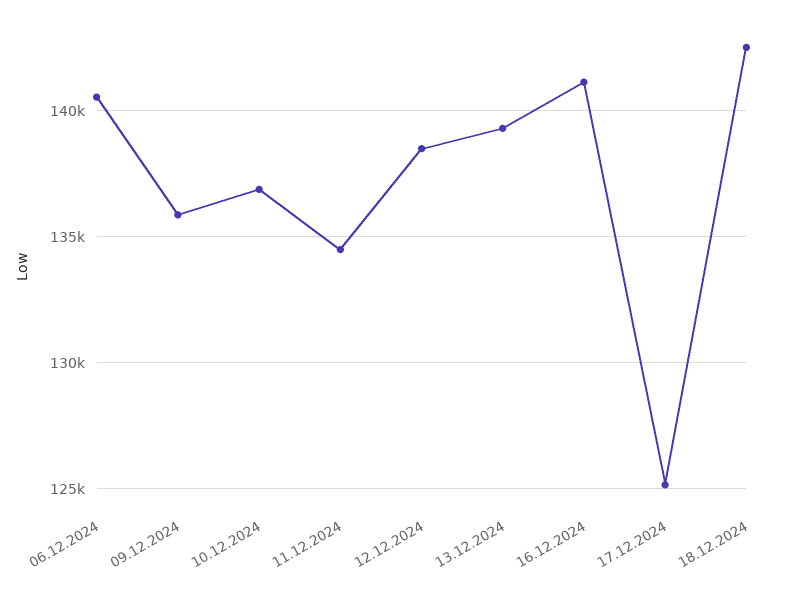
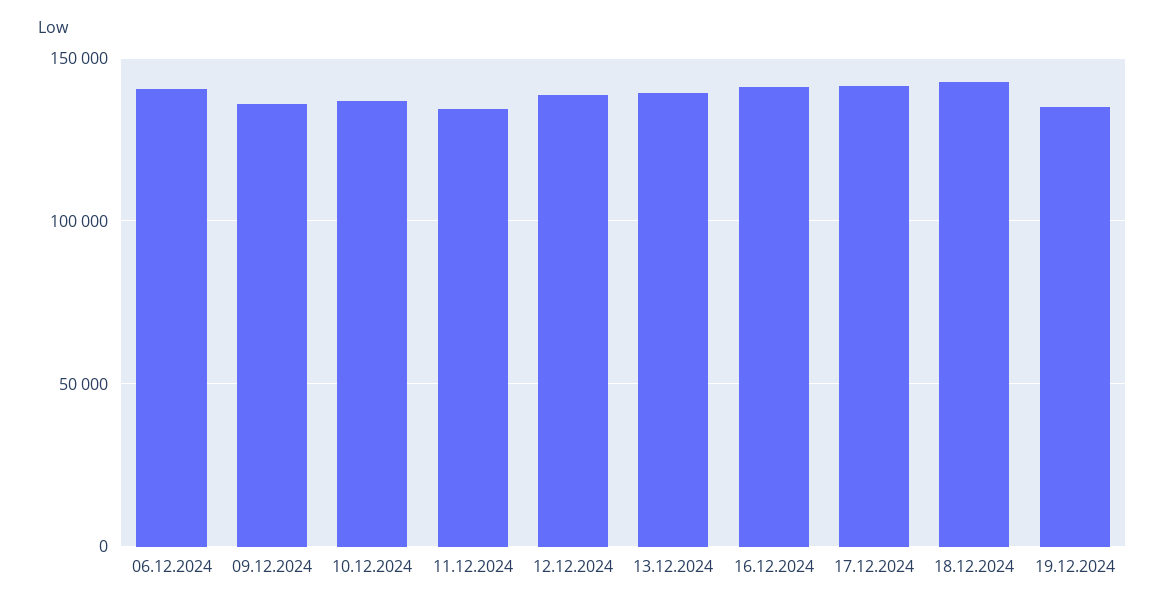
17.12.2024: 125000 -> 140000
19.12.2024: none -> 135000

